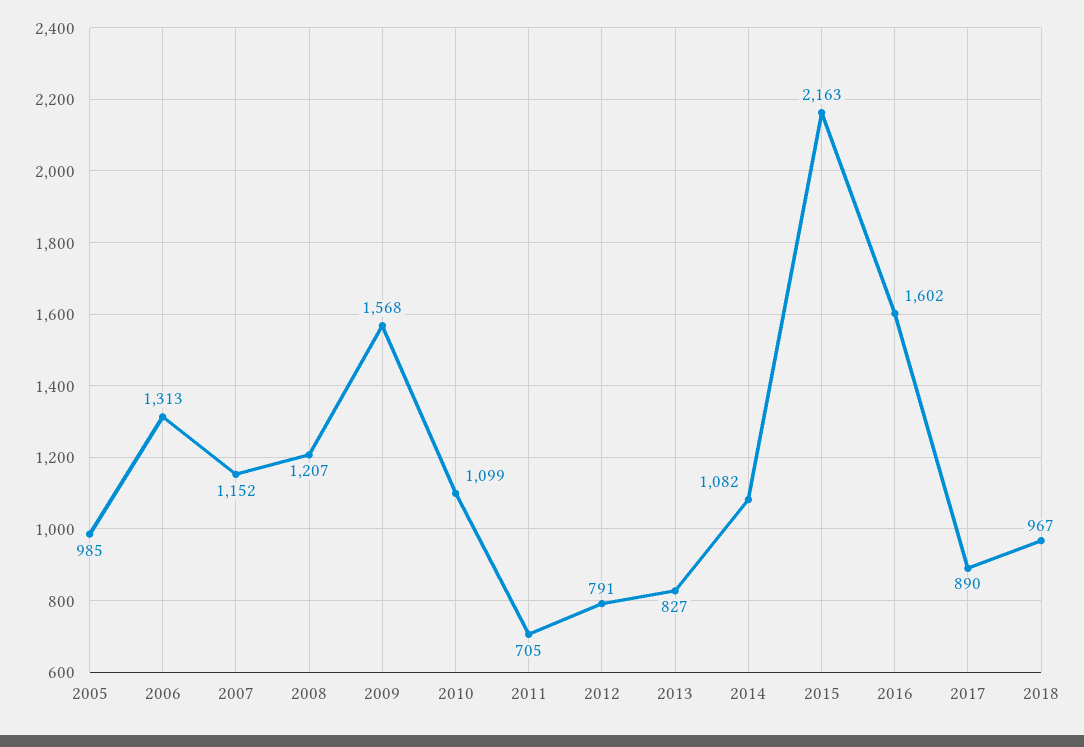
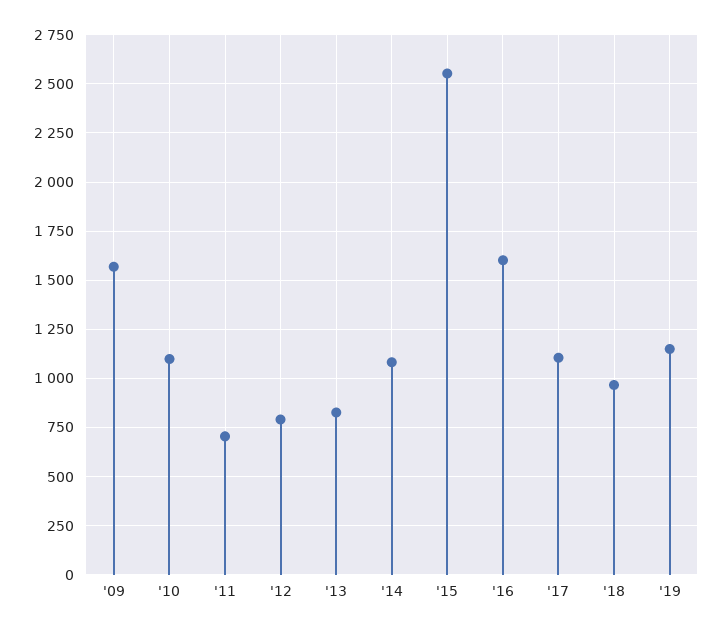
2005: 985 -> none
2006: 1313 -> none
2007: 1152 -> none
2008: 1207 -> none
2015: 2163 -> 2550
2017: 890 -> 1100
'19: none -> 1150

